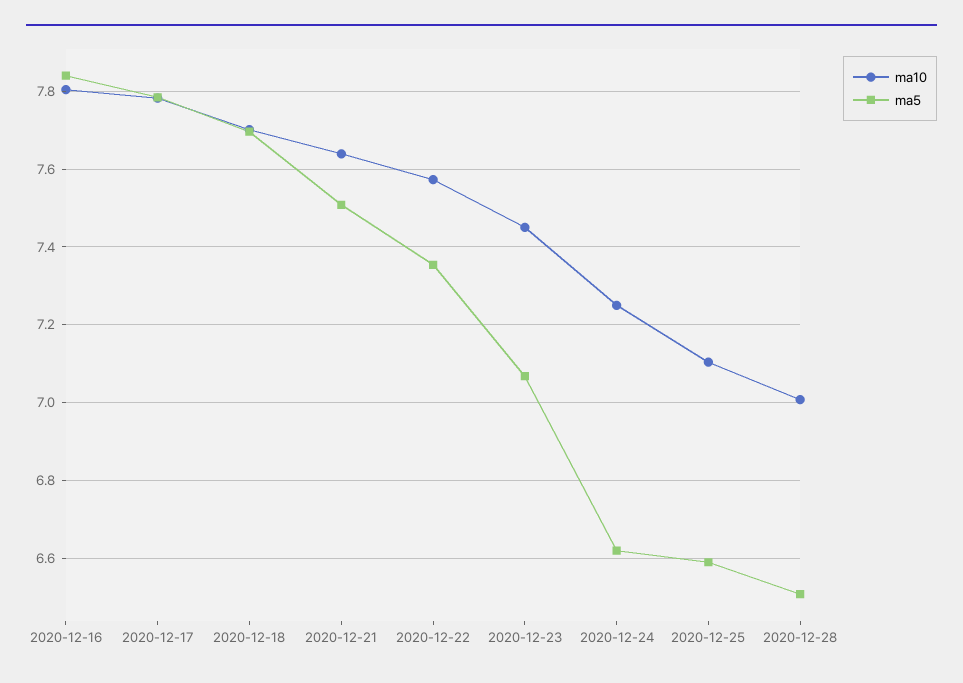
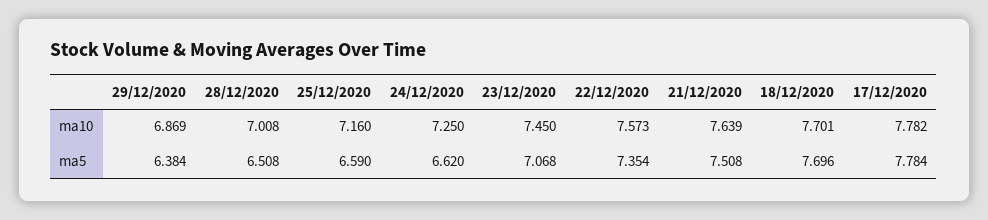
ma10, 2020-12-16: 7.8 -> none
ma5, 2020-12-16: 7.84 -> none
ma10, 2020-12-25: 7.1 -> 7.16
ma10, 29/12/2020: none -> 6.869
ma5, 29/12/2020: none -> 6.384

